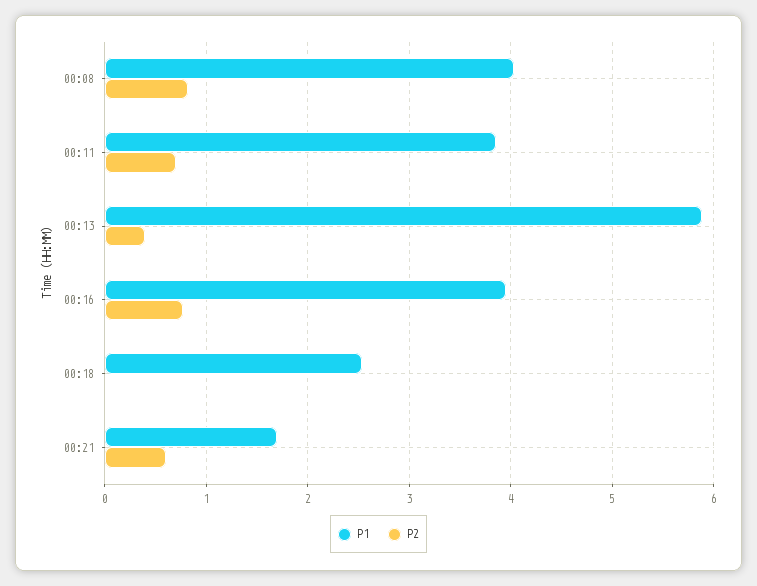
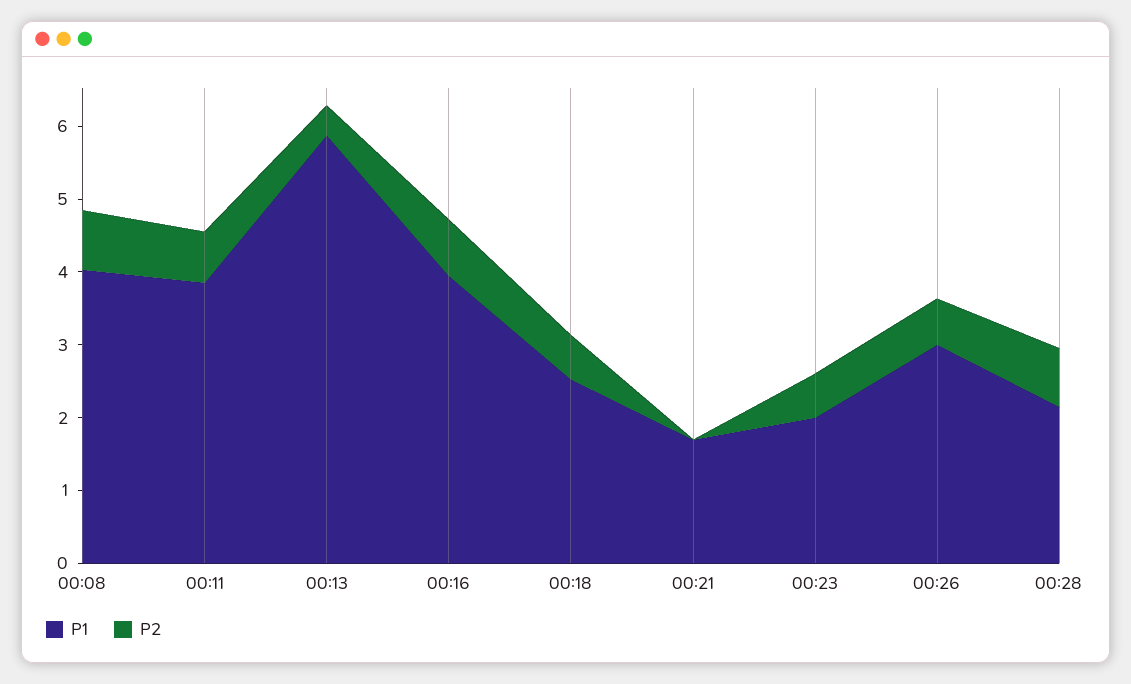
P2, 00:18: 0 -> 0.6
P2, 00:21: 0.6 -> 0
P1, 00:23: none -> 2
P2, 00:23: none -> 0.6
P1, 00:26: none -> 3
P2, 00:26: none -> 0.6
P1, 00:28: none -> 2.2
P2, 00:28: none -> 0.8

